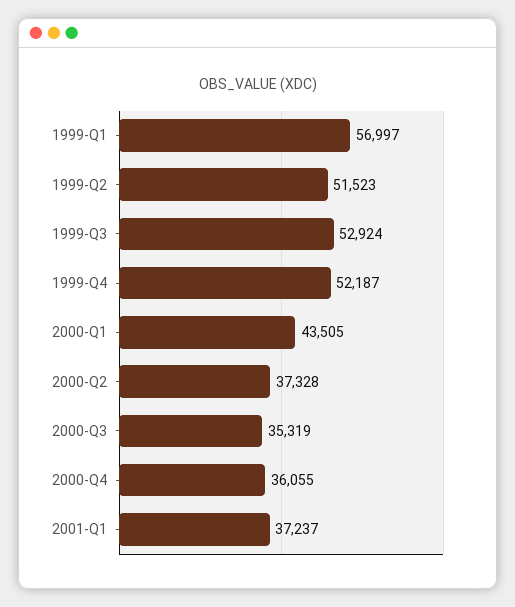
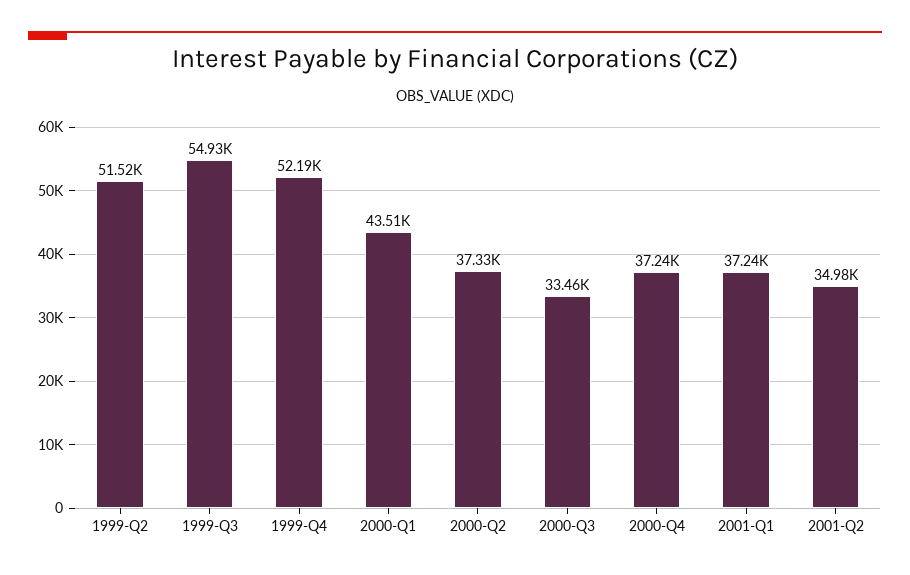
1999-Q1: 56997 -> none
1999-Q3: 52924 -> 54930
2000-Q3: 35319 -> 33460
2000-Q4: 36055 -> 37240
2001-Q2: none -> 34980

